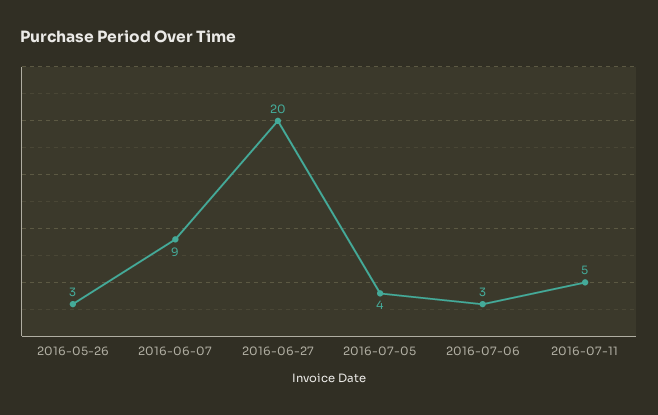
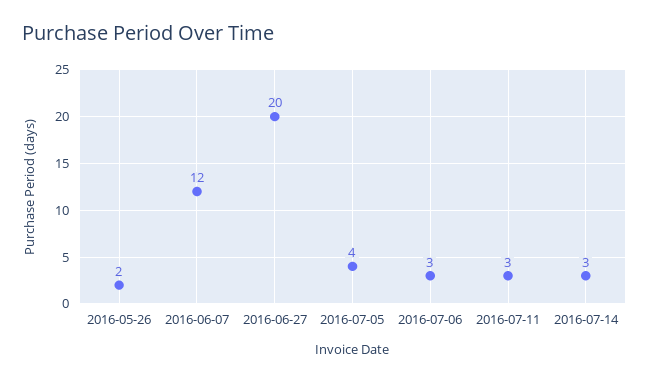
2016-05-26: 3 -> 2
2016-06-07: 9 -> 12
2016-07-11: 5 -> 3
2016-07-14: none -> 3

